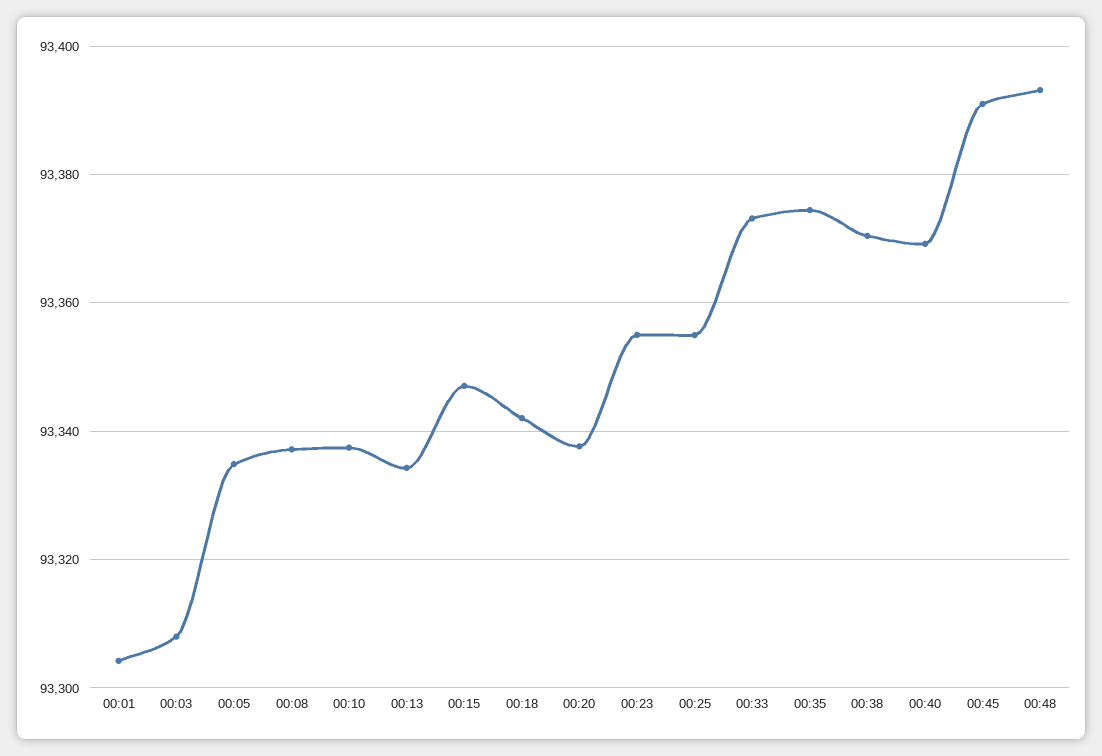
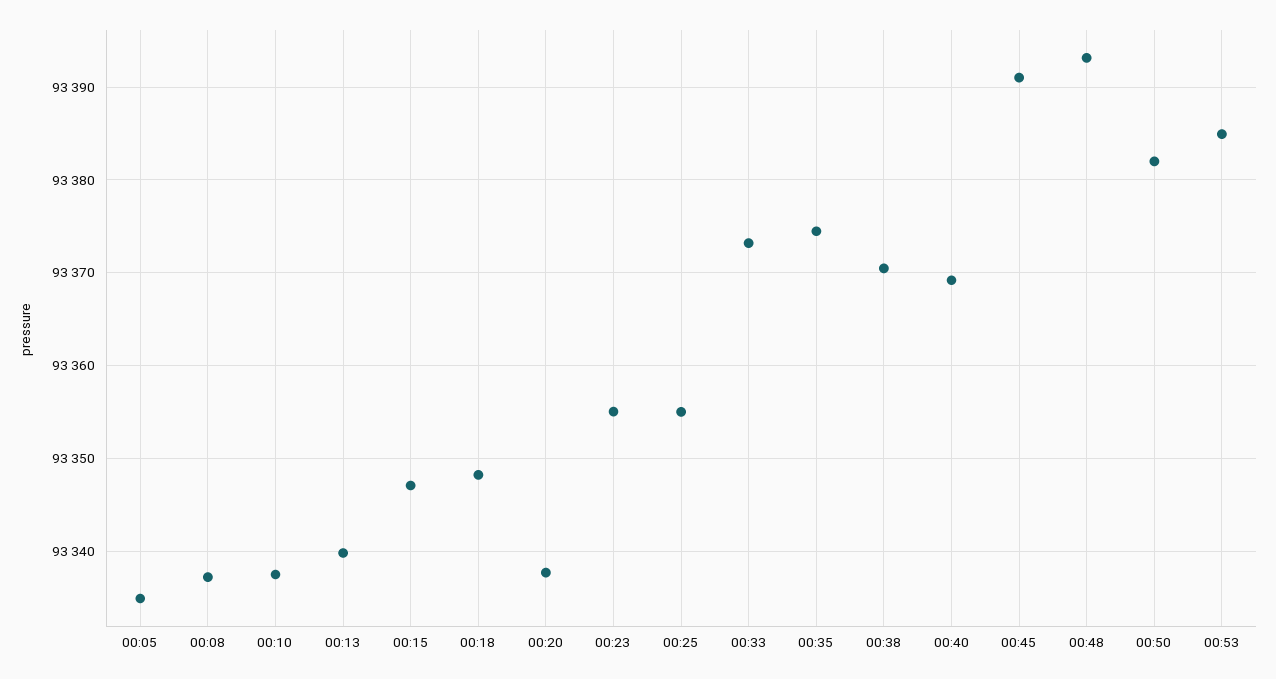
00:01: 93304 -> none
00:03: 93308 -> none
00:13: 93334 -> 93340
00:18: 93342 -> 93348
00:50: none -> 93382
00:53: none -> 93385

